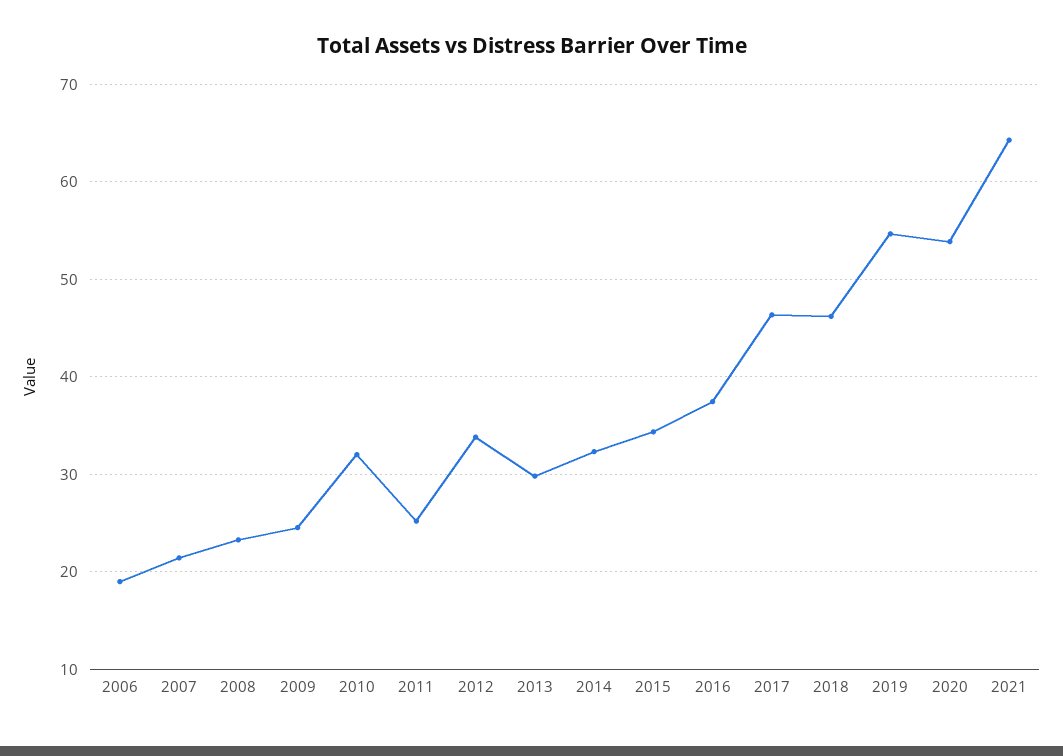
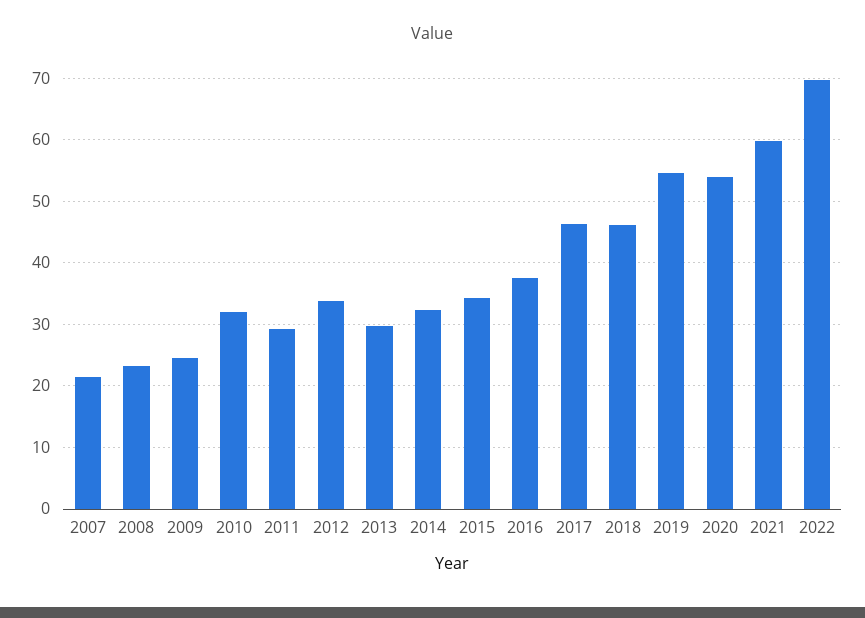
2006: 19 -> none
2011: 25 -> 29
2021: 64 -> 60
2022: none -> 70

